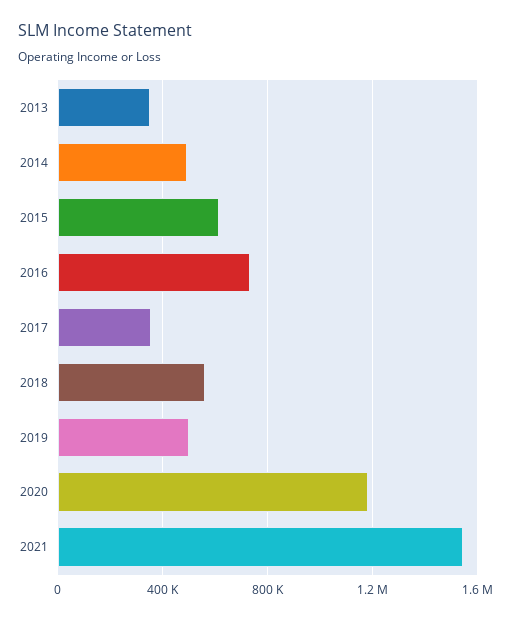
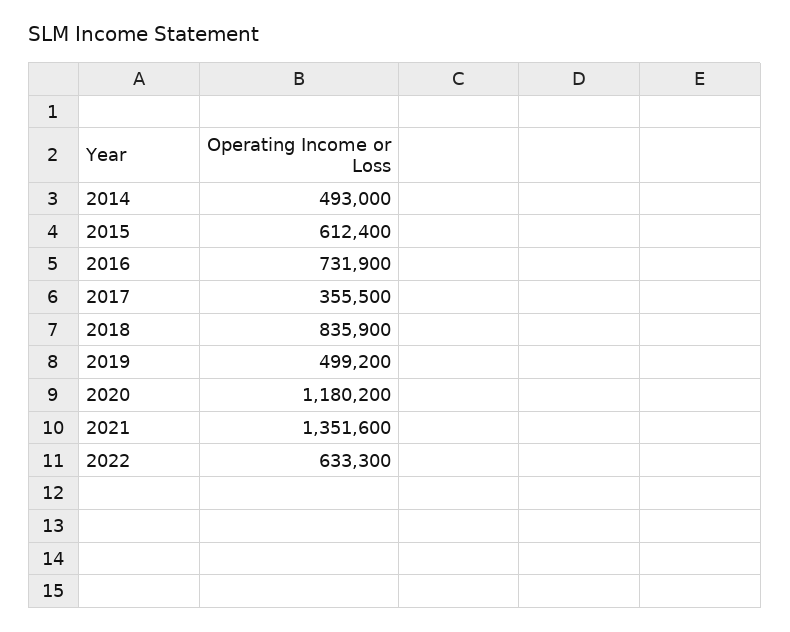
2013: 350000 -> none
2018: 550000 -> 835900
2021: 1550000 -> 1351600
2022: none -> 633300

